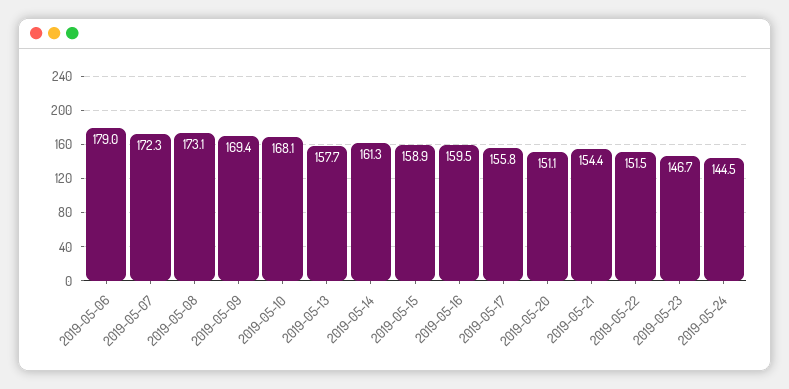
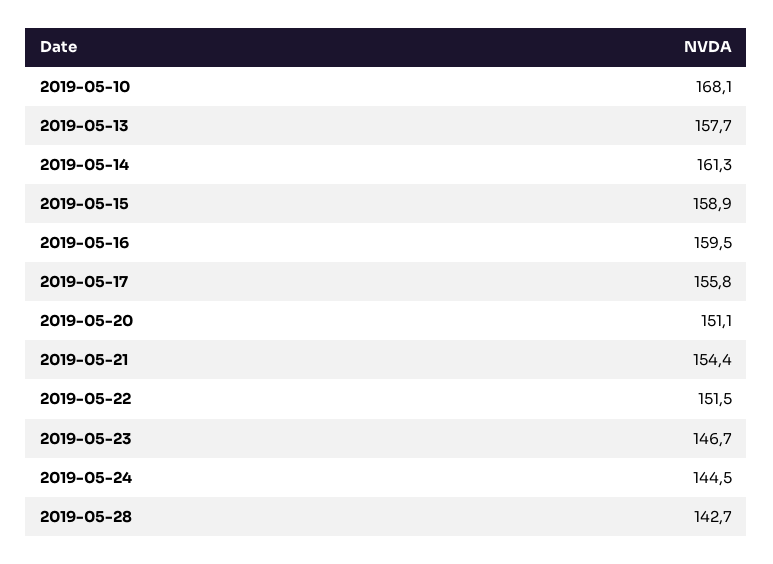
2019-05-06: 179 -> none
2019-05-07: 172.3 -> none
2019-05-08: 173.1 -> none
2019-05-09: 169.4 -> none
2019-05-28: none -> 142.7

